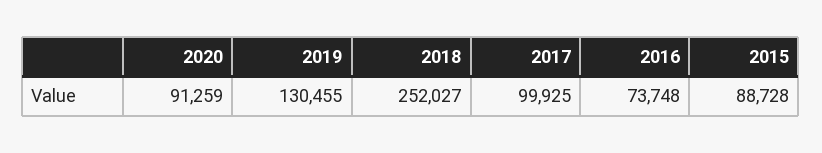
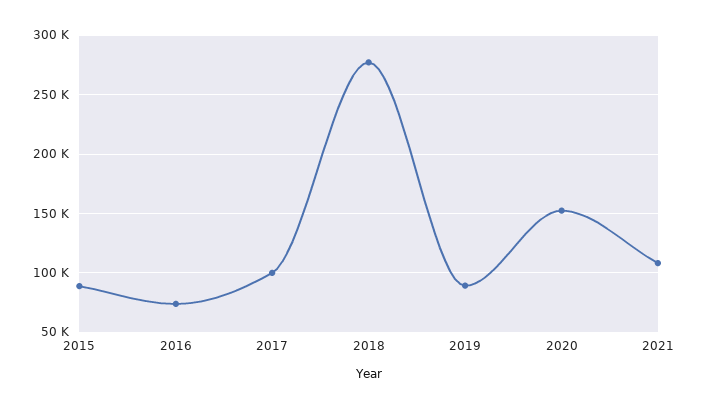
2020: 91259 -> 150000
2019: 130455 -> 90000
2018: 252027 -> 280000
2021: none -> 110000

